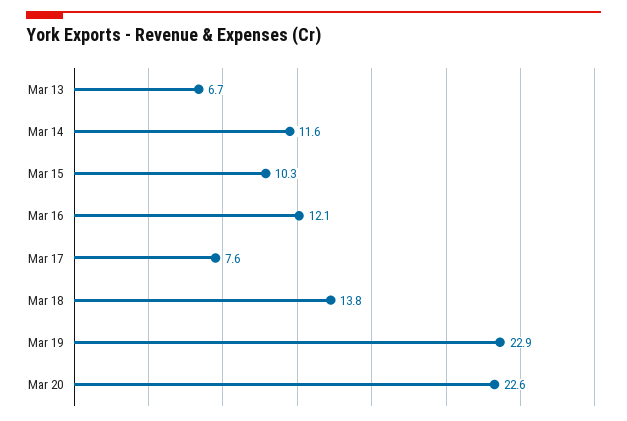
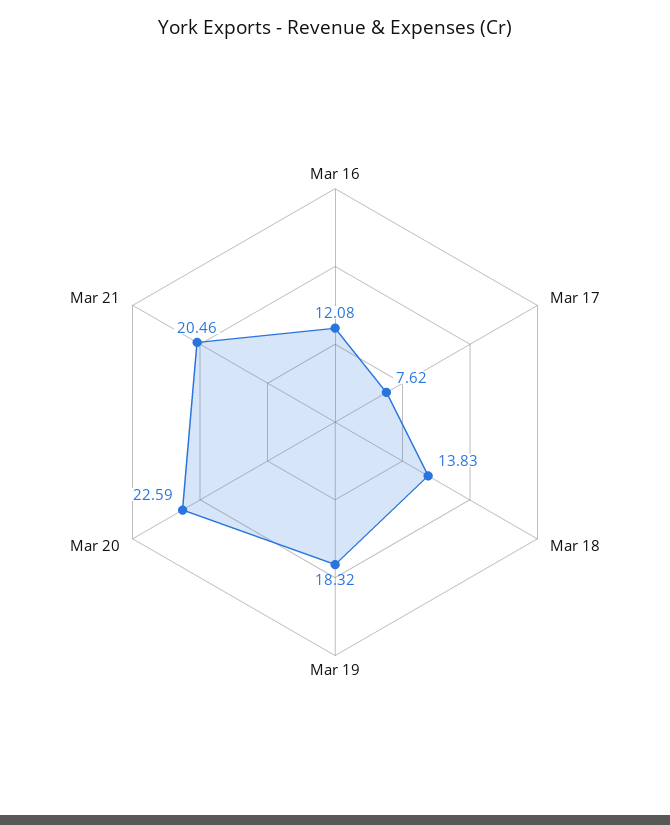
Mar 13: 6.7 -> none
Mar 14: 11.6 -> none
Mar 15: 10.3 -> none
Mar 19: 22.9 -> 18.32
Mar 21: none -> 20.46

